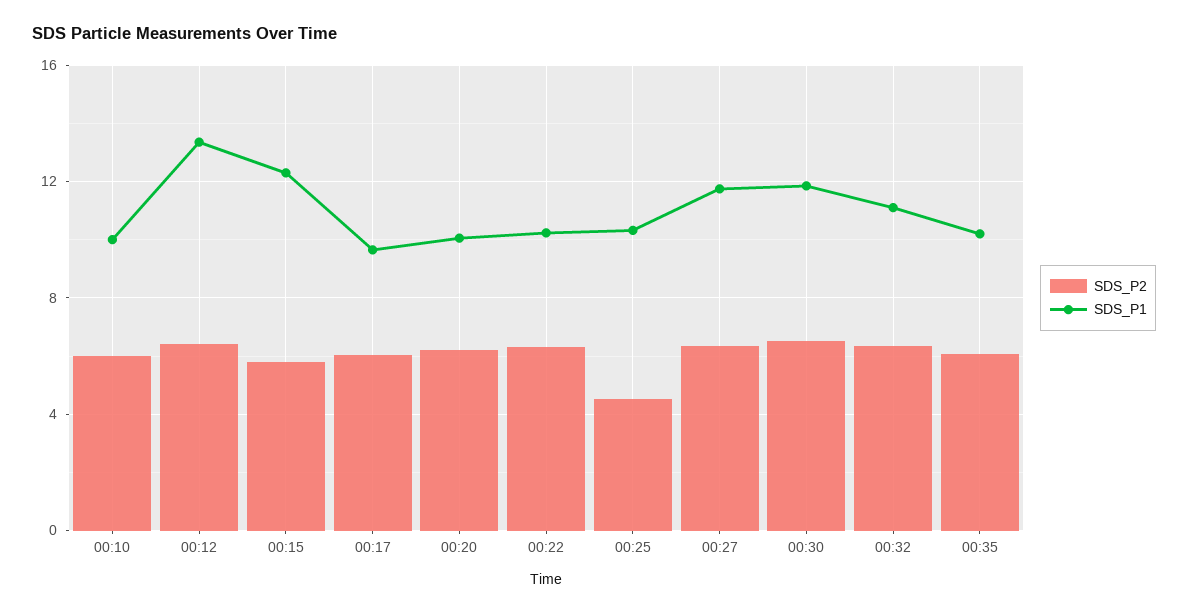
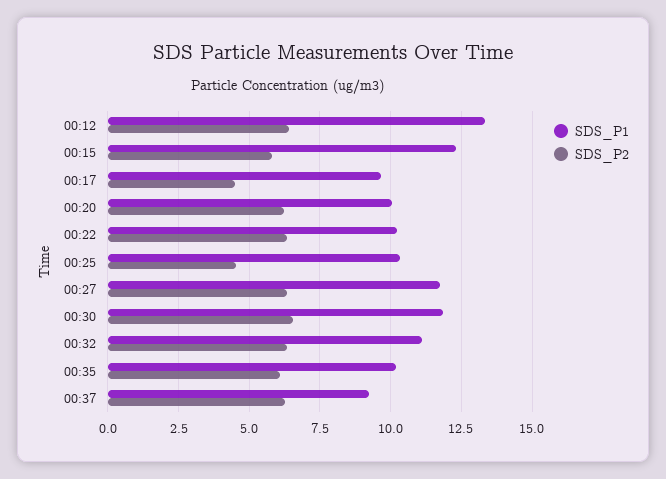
SDS_P2, 00:10: 6 -> none
SDS_P1, 00:10: 10 -> none
SDS_P2, 00:17: 6 -> 4.5
SDS_P1, 00:37: none -> 9.25
SDS_P2, 00:37: none -> 6.25

